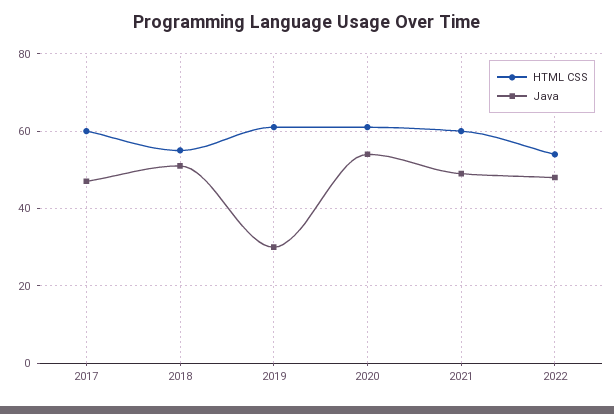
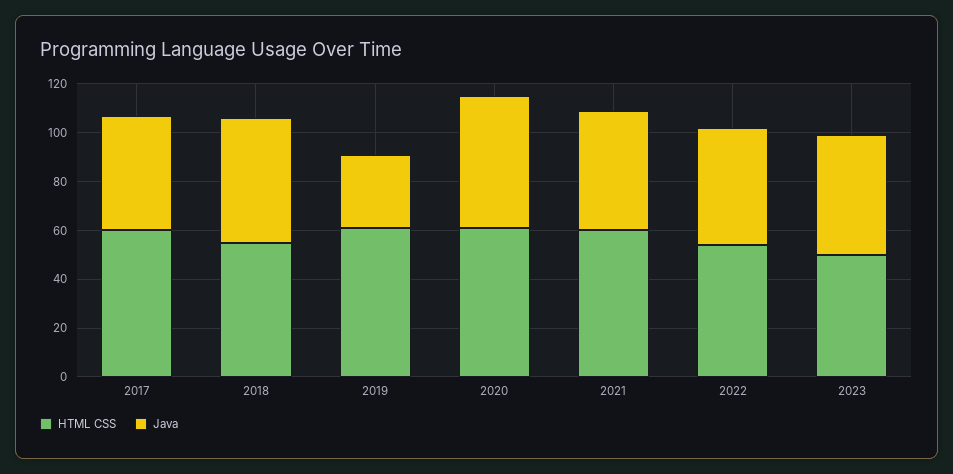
HTML CSS, 2023: none -> 50
Java, 2023: none -> 50

